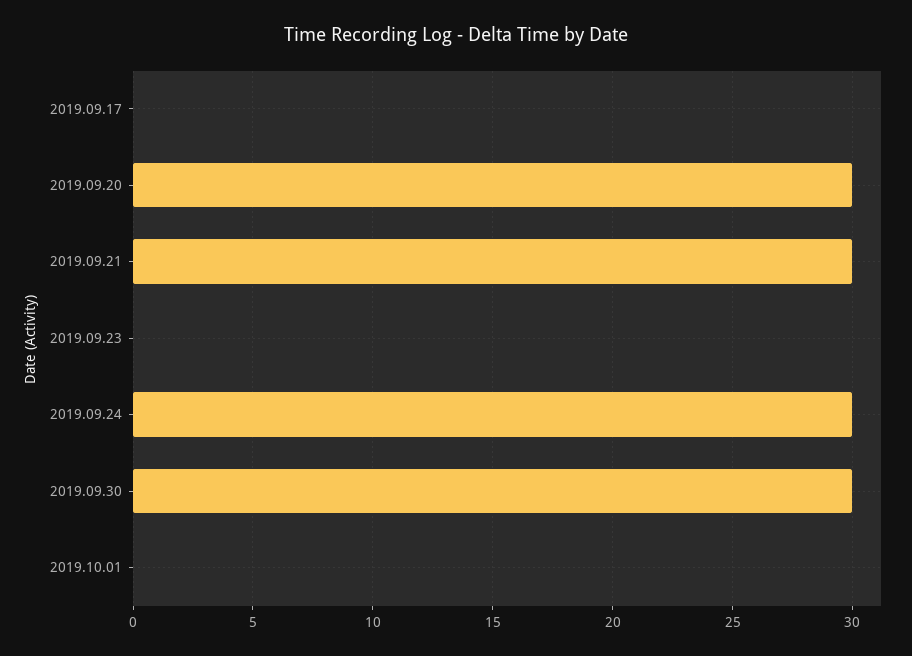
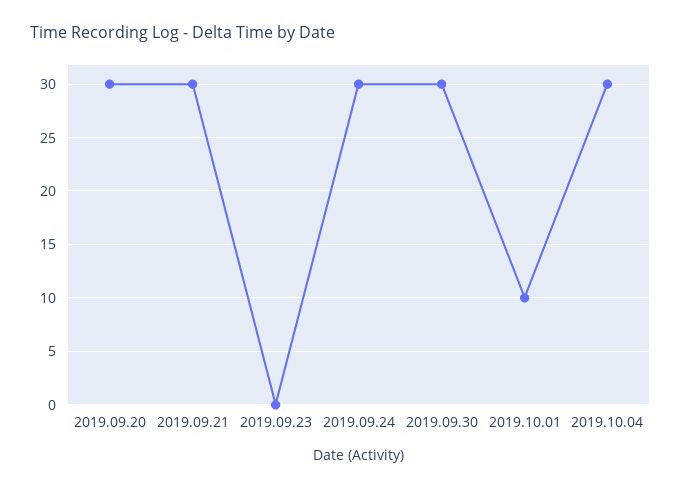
2019.09.17: 0 -> none
2019.10.01: 0 -> 10
2019.10.04: none -> 30

